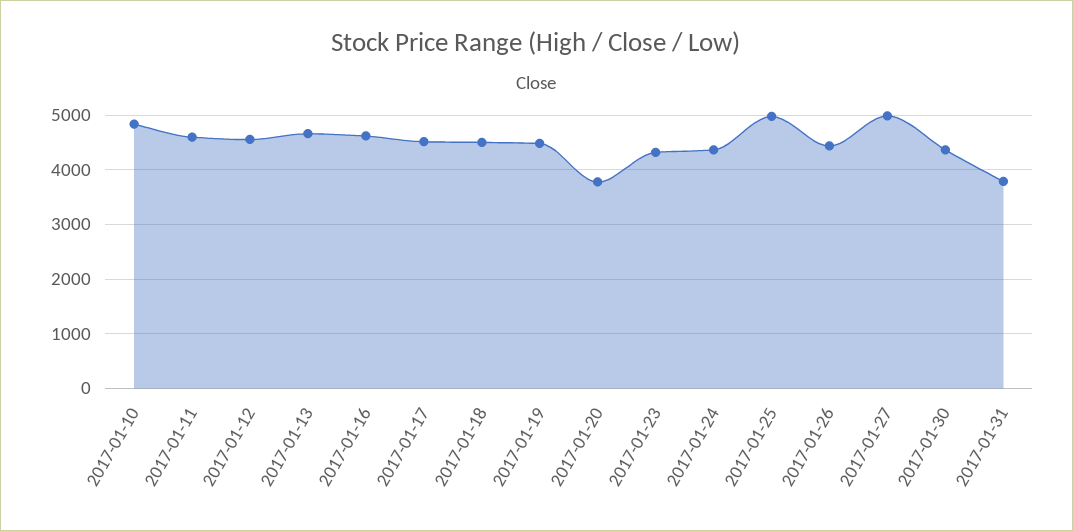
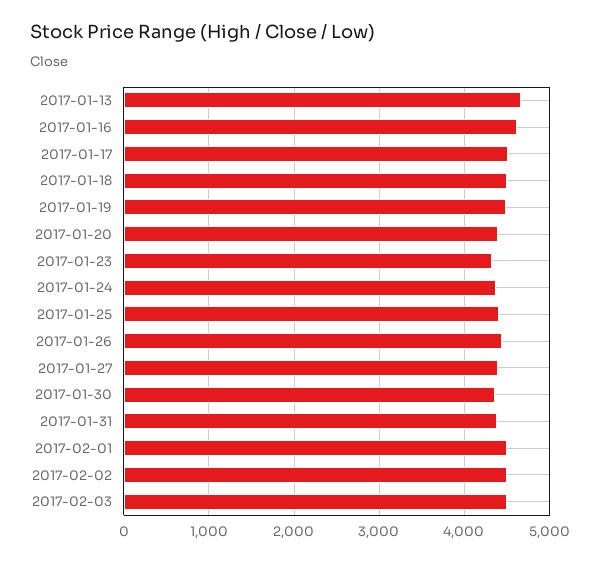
2017-01-10: 4800 -> none
2017-01-11: 4600 -> none
2017-01-12: 4600 -> none
2017-01-20: 3800 -> 4400
2017-01-25: 5000 -> 4400
2017-01-27: 5000 -> 4400
2017-01-31: 3800 -> 4400
2017-02-01: none -> 4500
2017-02-02: none -> 4500
2017-02-03: none -> 4500

